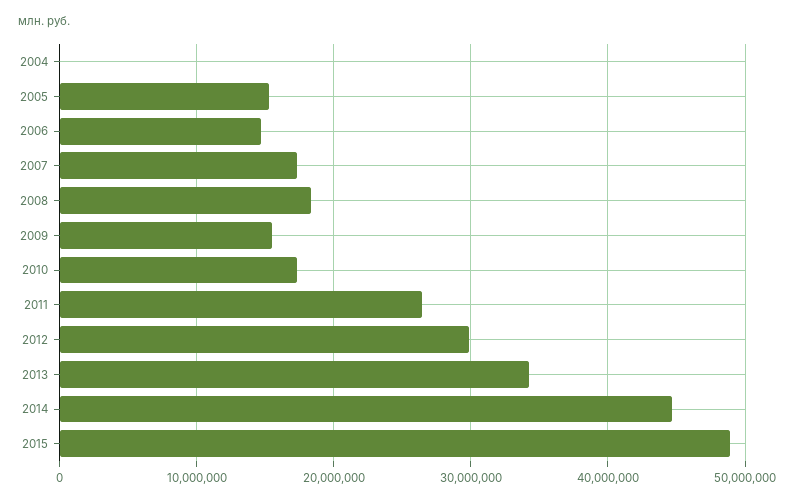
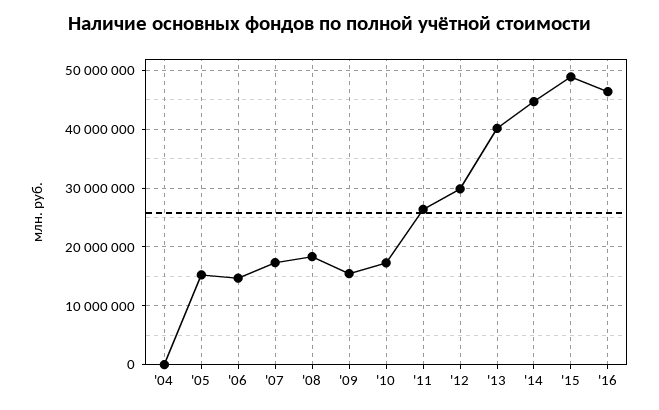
2013: 34000000 -> 40000000
'16: none -> 46000000

